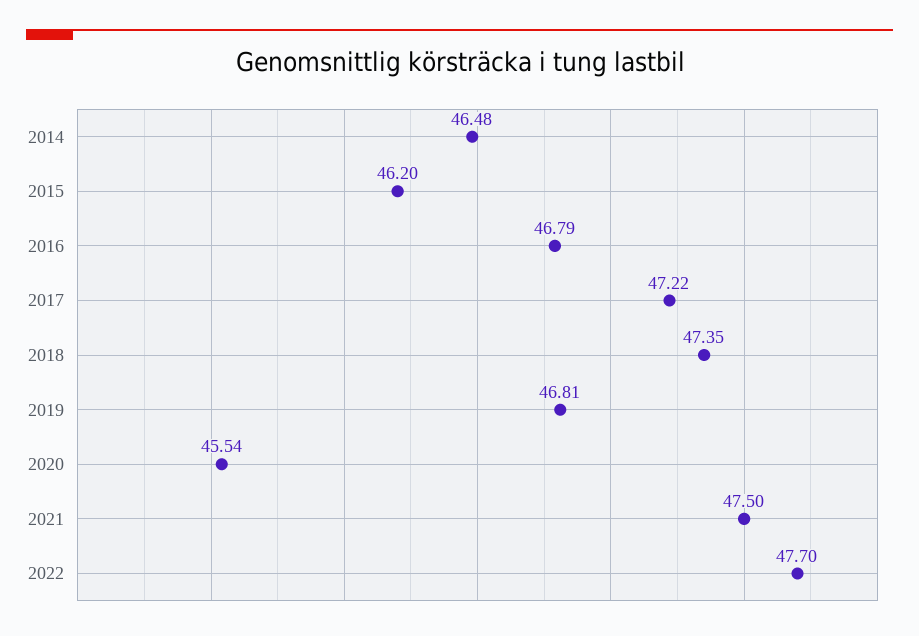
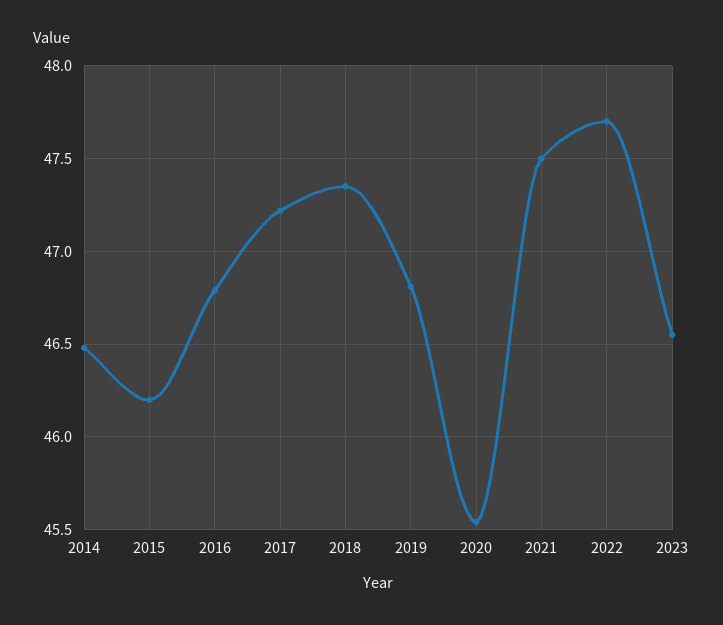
2023: none -> 46.55

